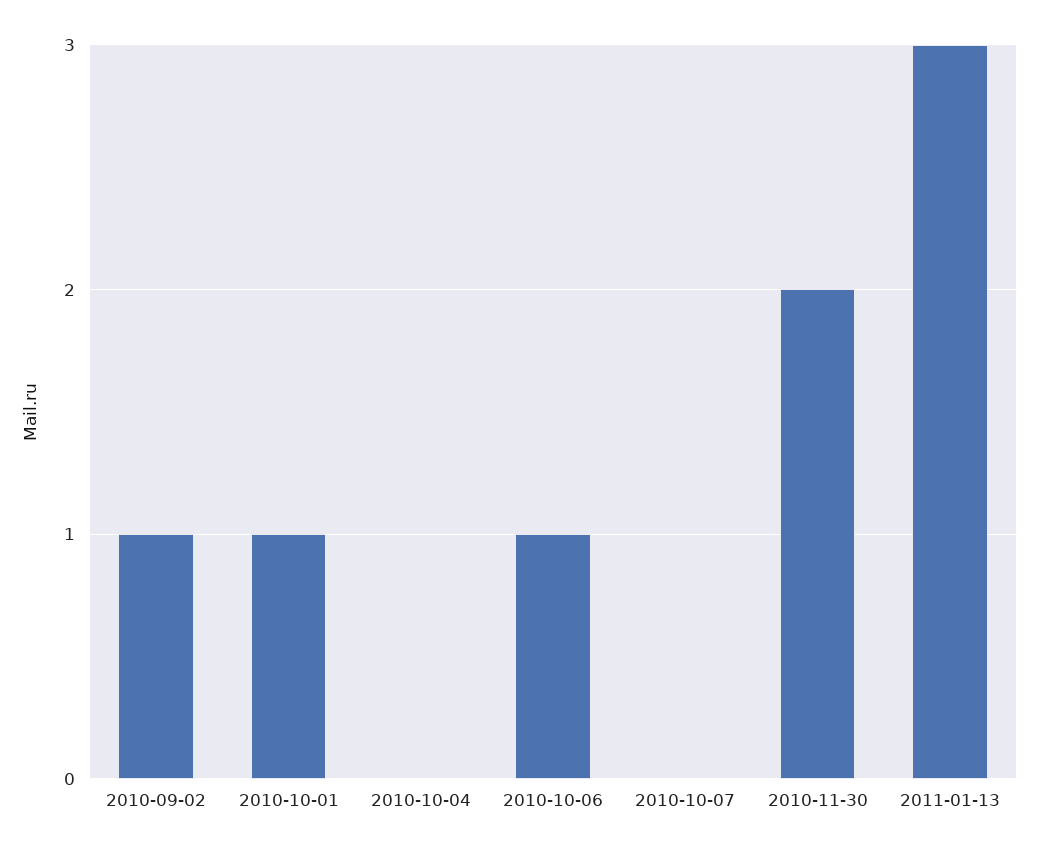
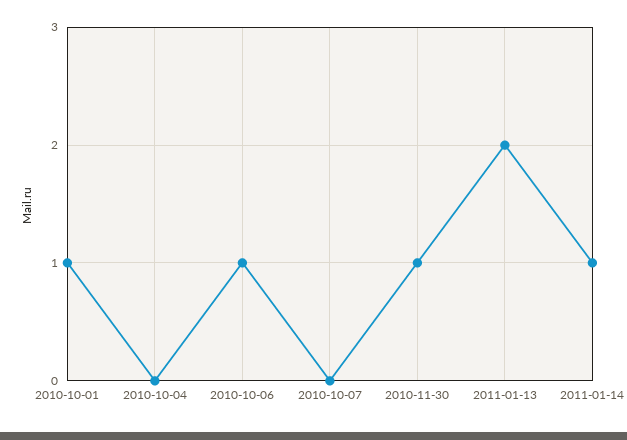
2010-09-02: 1 -> none
2010-11-30: 2 -> 1
2011-01-13: 3 -> 2
2011-01-14: none -> 1

